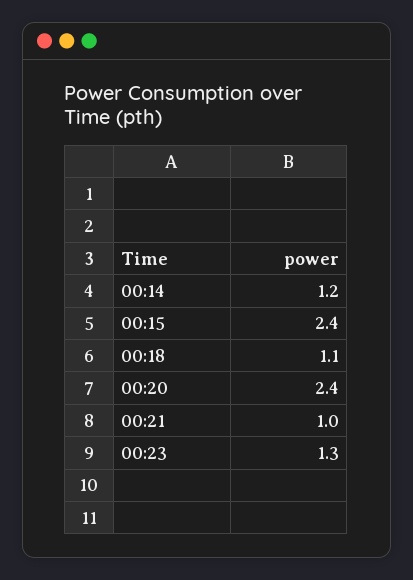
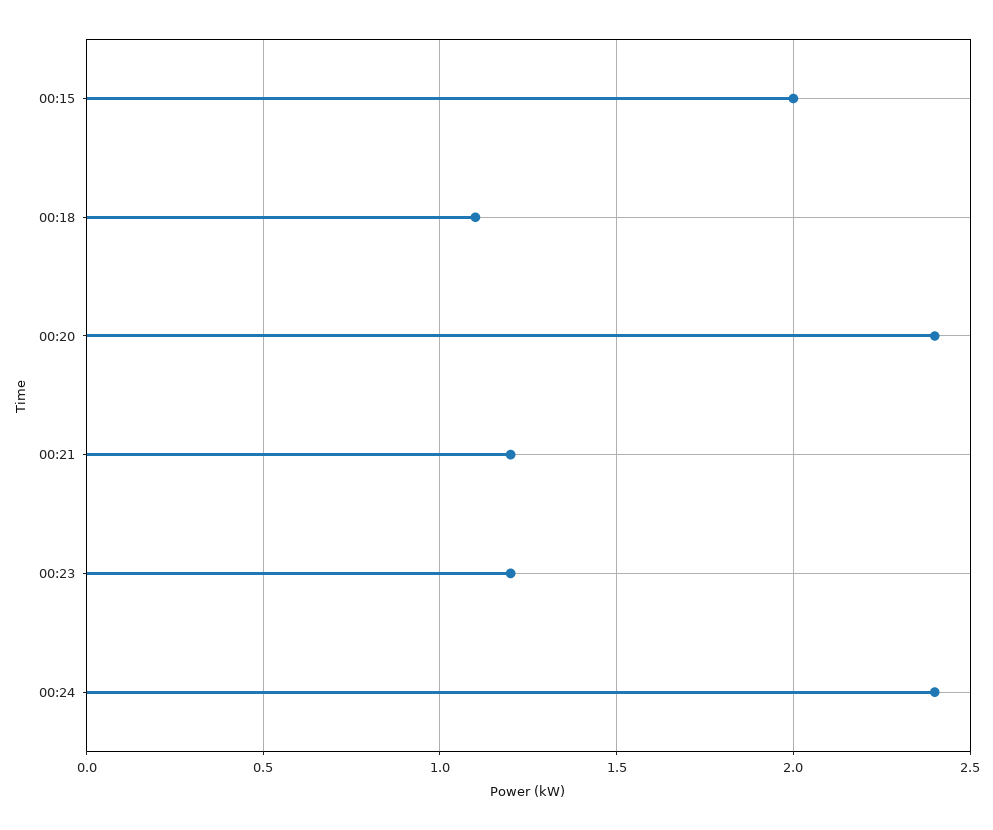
00:14: 1.2 -> none
00:15: 2.4 -> 2
00:21: 1 -> 1.2
00:23: 1.3 -> 1.2
00:24: none -> 2.4

